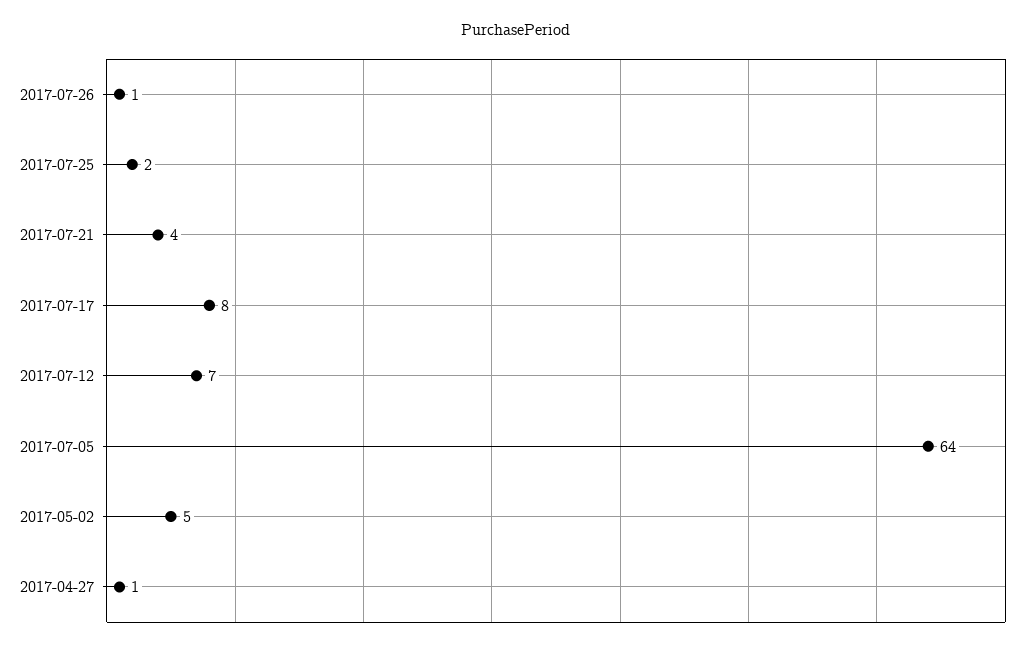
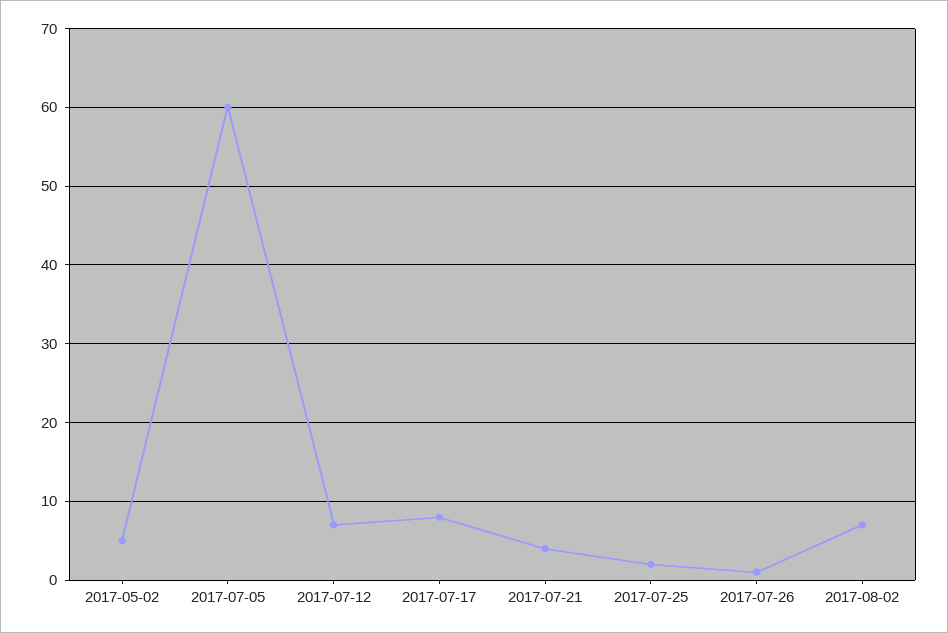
2017-07-05: 64 -> 60
2017-04-27: 1 -> none
2017-08-02: none -> 7

